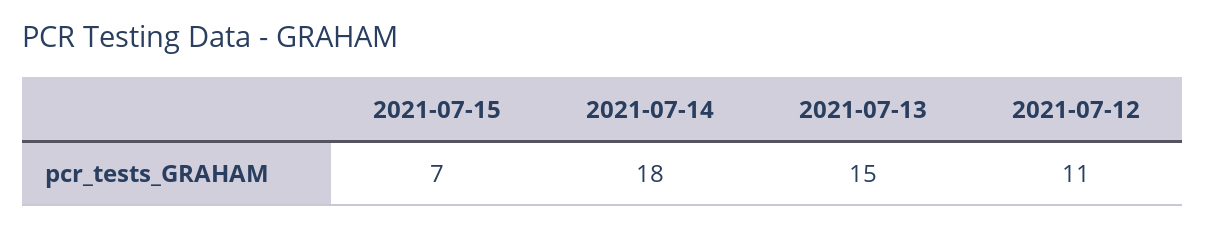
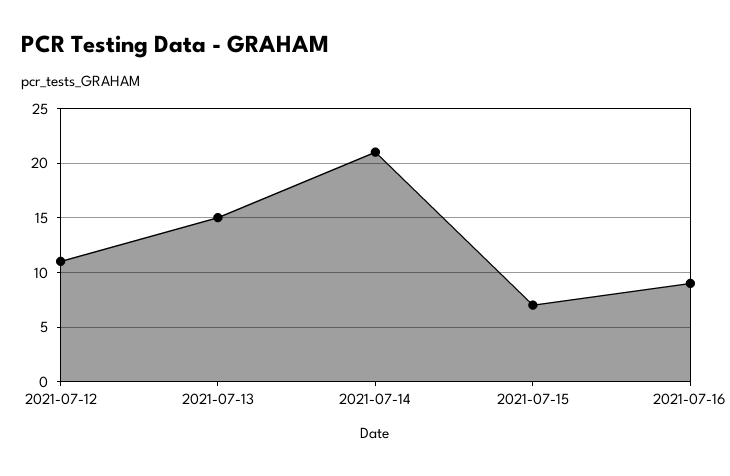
2021-07-14: 18 -> 21
2021-07-16: none -> 9

